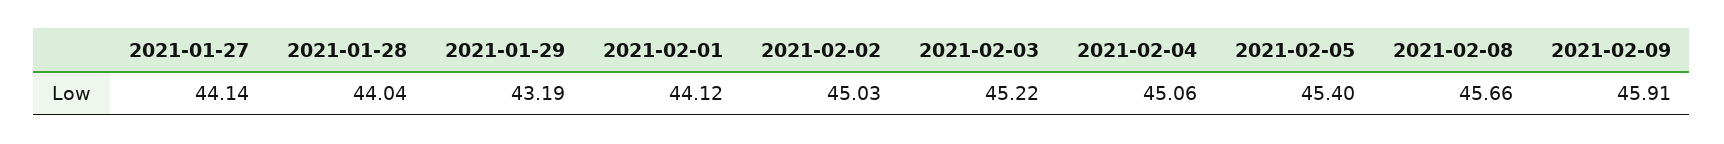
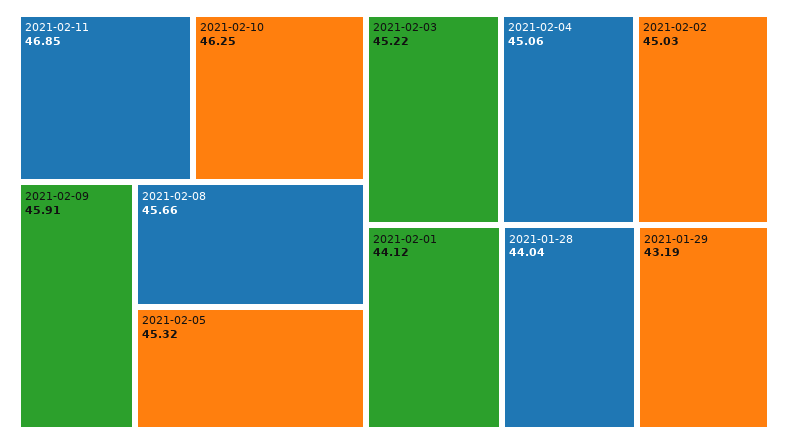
2021-01-27: 44.14 -> none
2021-02-05: 45.4 -> 45.32
2021-02-11: none -> 46.85
2021-02-10: none -> 46.25

